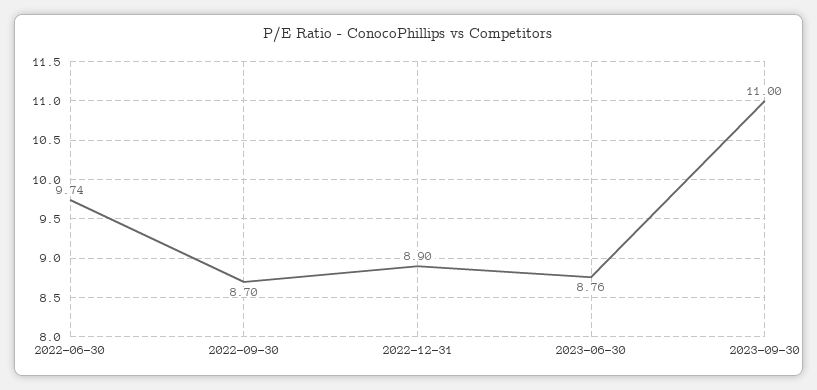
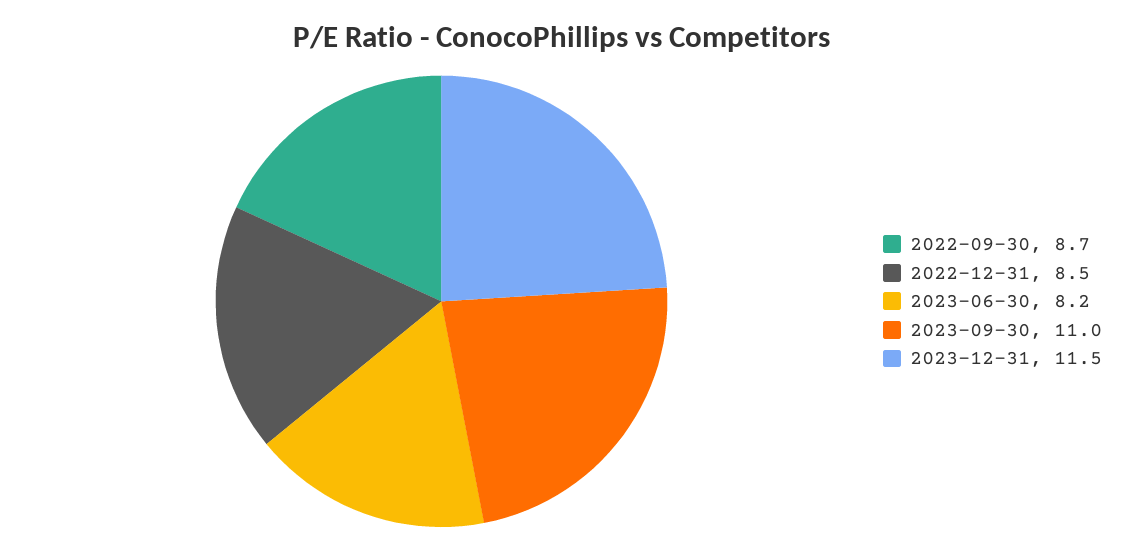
2022-06-30: 9.74 -> none
2022-12-31: 8.9 -> 8.5
2023-06-30: 8.76 -> 8.2
2023-12-31: none -> 11.5

